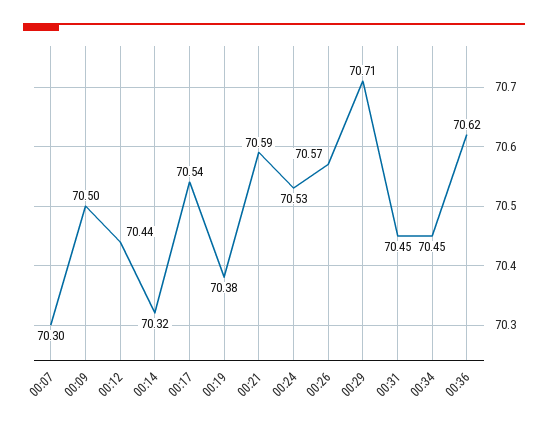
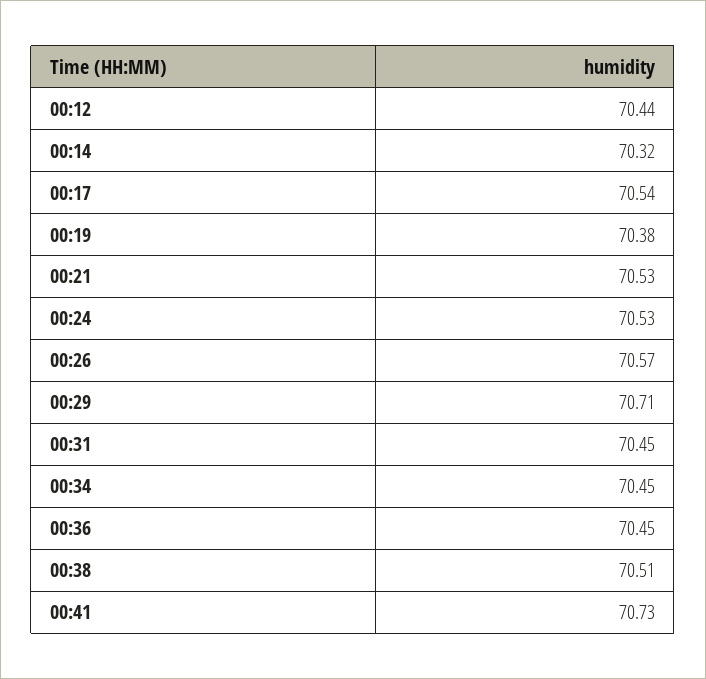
00:07: 70.3 -> none
00:09: 70.5 -> none
00:21: 70.59 -> 70.53
00:36: 70.62 -> 70.45
00:38: none -> 70.51
00:41: none -> 70.73

